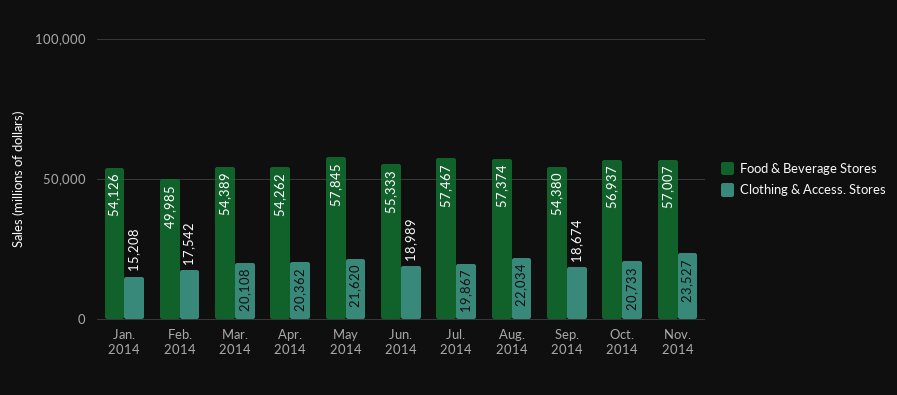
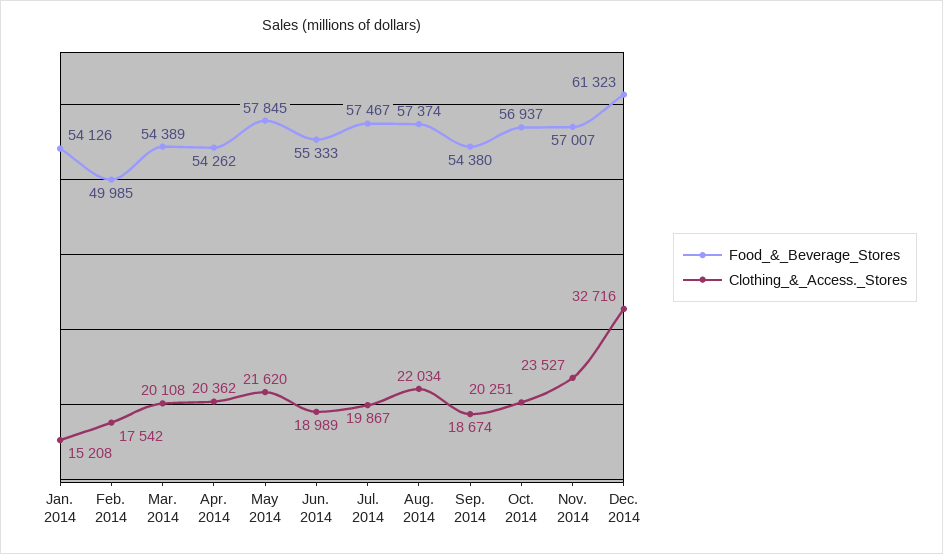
Clothing & Access. Stores, Oct. 2014: 20733 -> 20251
Food & Beverage Stores, Dec. 2014: none -> 61323
Clothing & Access. Stores, Dec. 2014: none -> 32716

